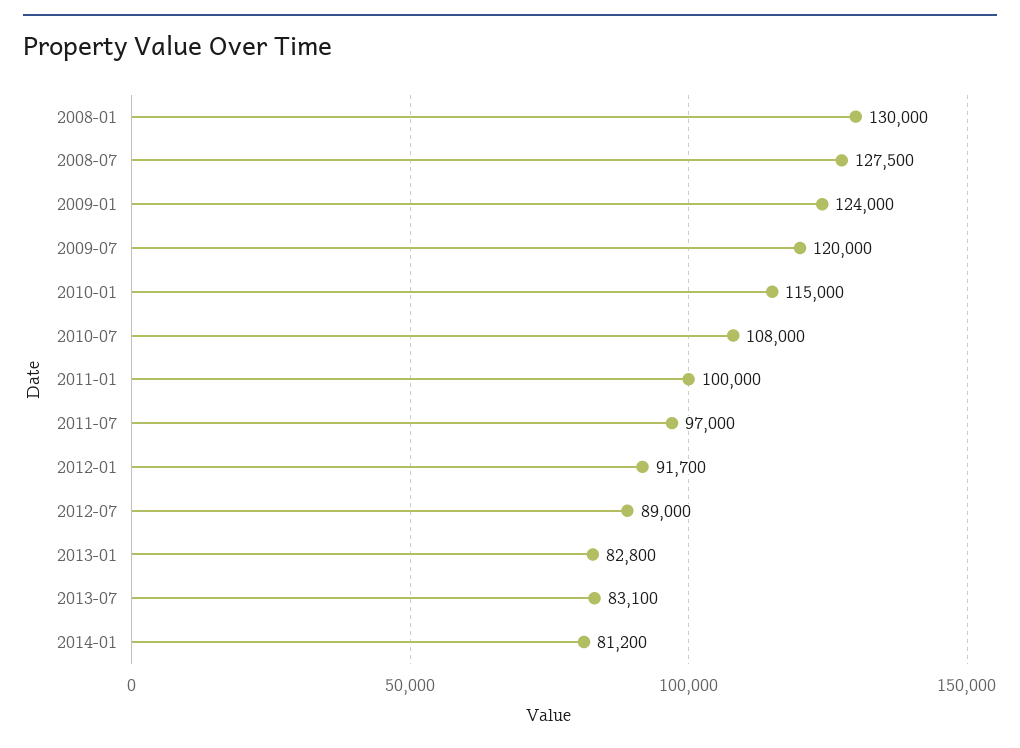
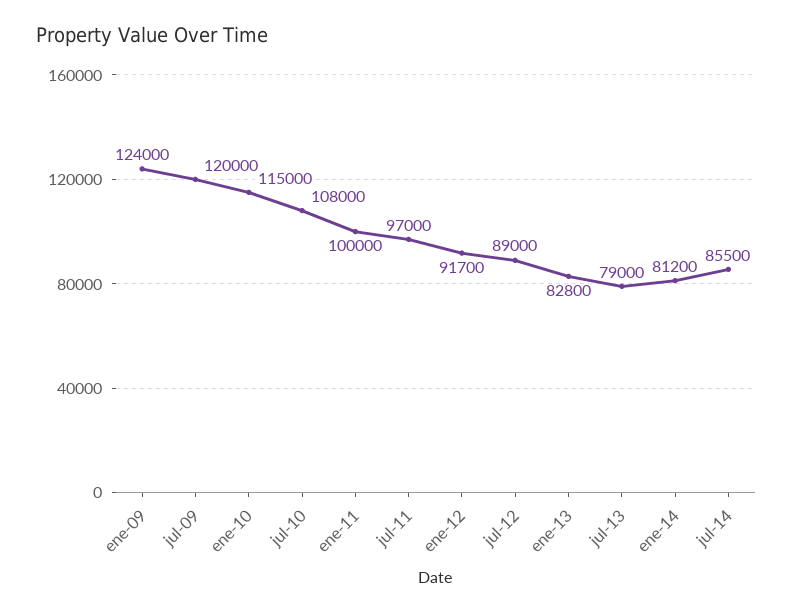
2008-01: 130000 -> none
2008-07: 127500 -> none
2013-07: 83100 -> 79000
jul-14: none -> 85500

